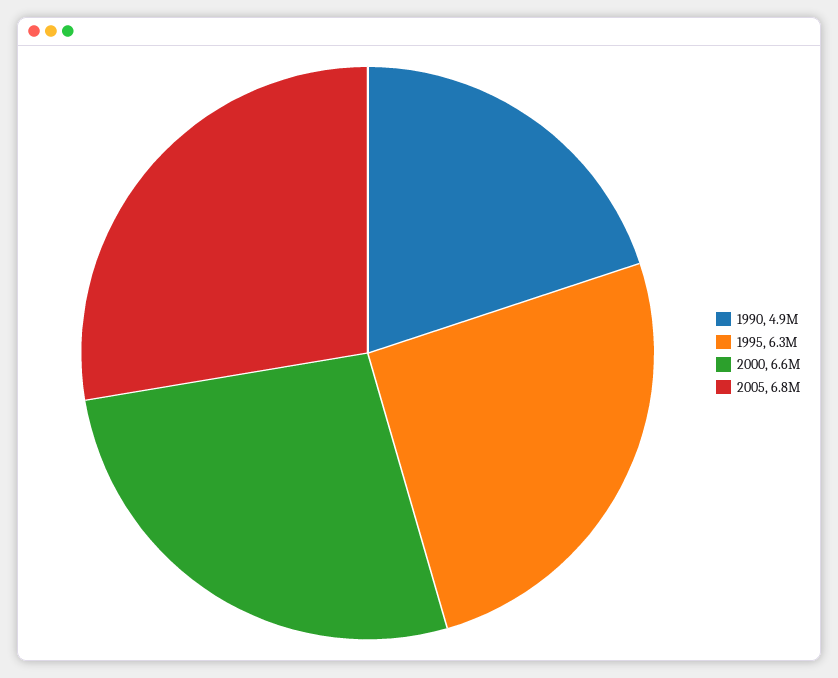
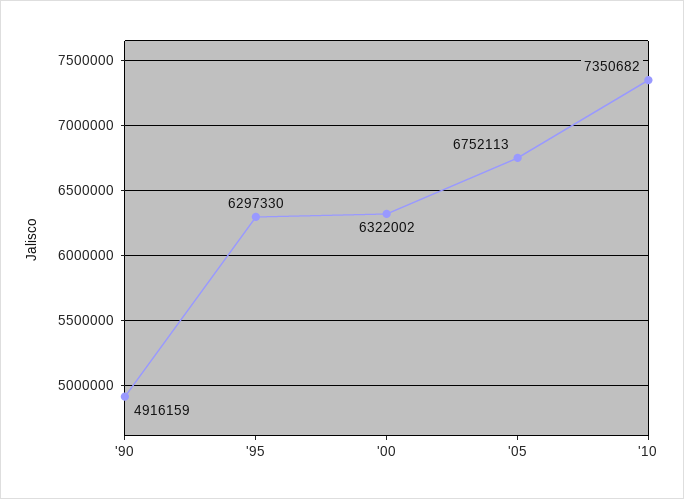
2000: 6600000 -> 6322002
'10: none -> 7350682

